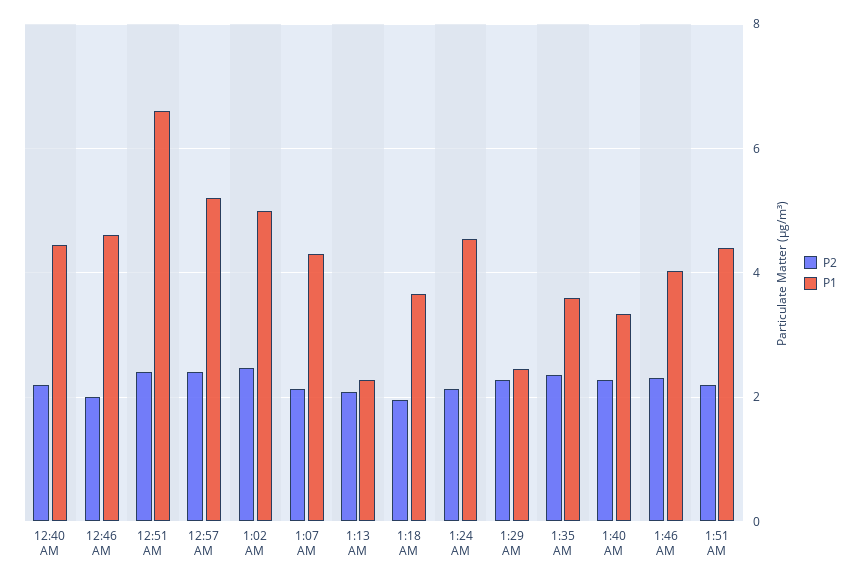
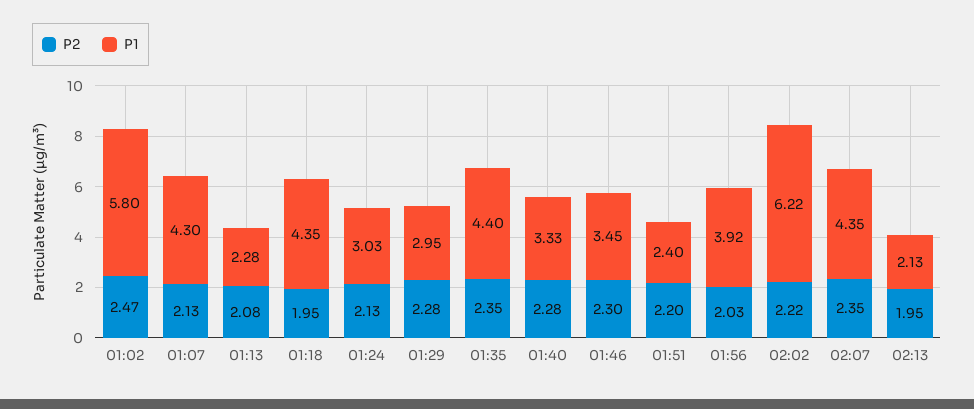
P2, 12:40 AM: 2.2 -> none
P1, 12:40 AM: 4.4 -> none
P2, 12:46 AM: 2 -> none
P1, 12:46 AM: 4.6 -> none
P2, 12:51 AM: 2.4 -> none
P1, 12:51 AM: 6.6 -> none
P2, 12:57 AM: 2.4 -> none
P1, 12:57 AM: 5.2 -> none
P1, 1:02 AM: 5 -> 5.8
P1, 1:18 AM: 3.6 -> 4.35
P1, 1:24 AM: 4.6 -> 3.03
P1, 1:29 AM: 2.4 -> 2.95
P1, 1:35 AM: 3.6 -> 4.4
P1, 1:46 AM: 4 -> 3.45
P1, 1:51 AM: 4.4 -> 2.4
P2, 01:56: none -> 2.03
P1, 01:56: none -> 3.92
P2, 02:02: none -> 2.22
P1, 02:02: none -> 6.22
P2, 02:07: none -> 2.35
P1, 02:07: none -> 4.35
P2, 02:13: none -> 1.95
P1, 02:13: none -> 2.13

